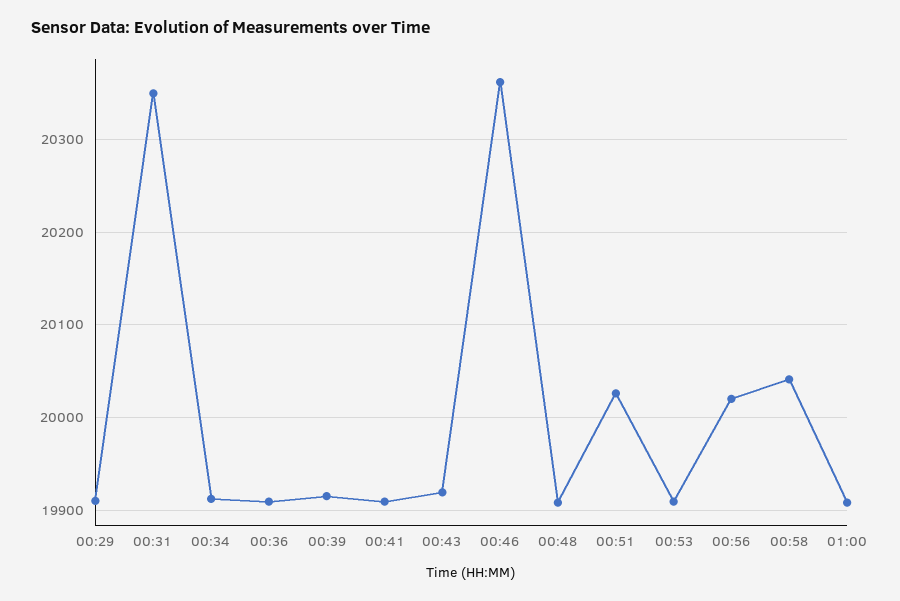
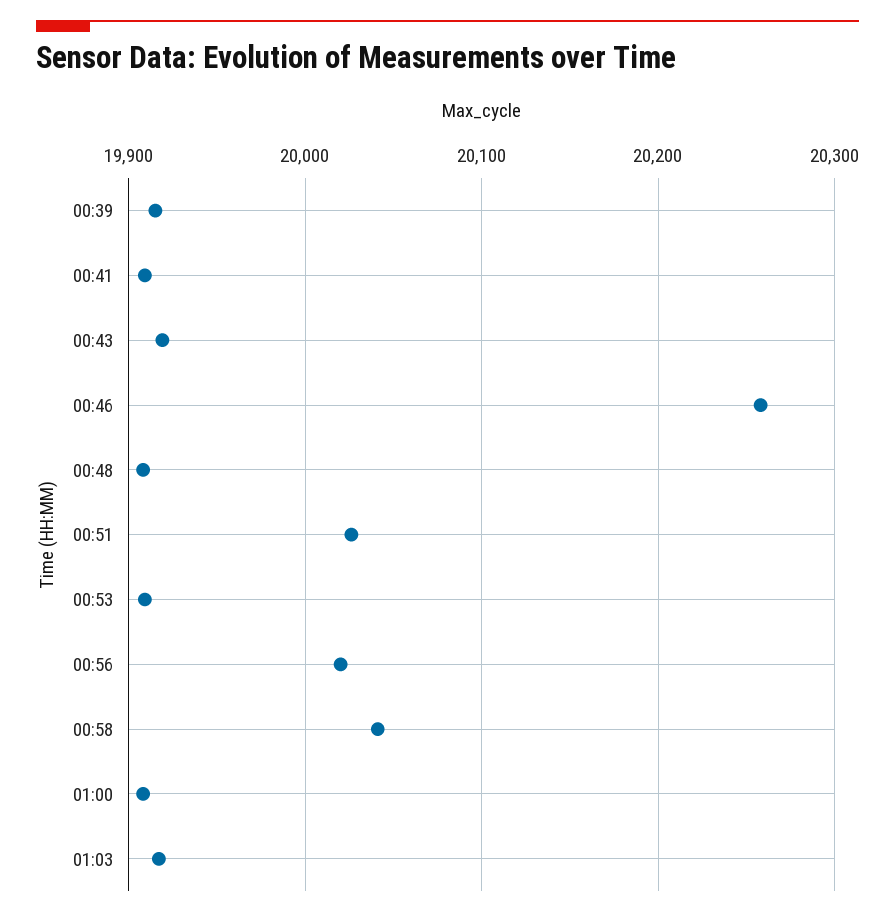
00:29: 19910 -> none
00:31: 20350 -> none
00:34: 19910 -> none
00:36: 19910 -> none
00:46: 20360 -> 20260
01:03: none -> 19920

